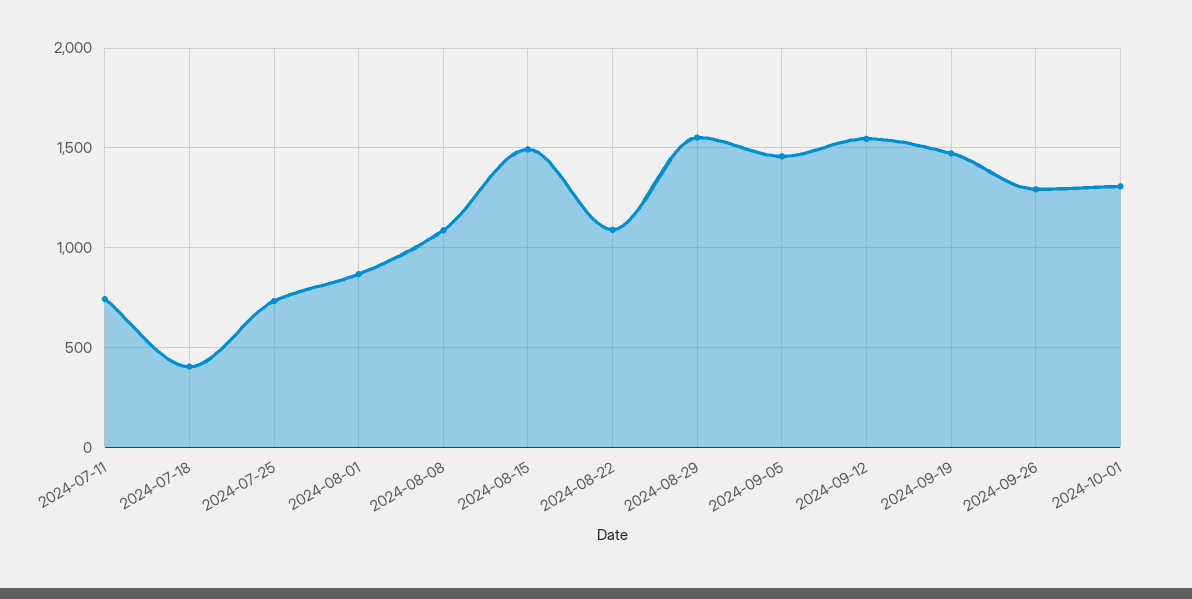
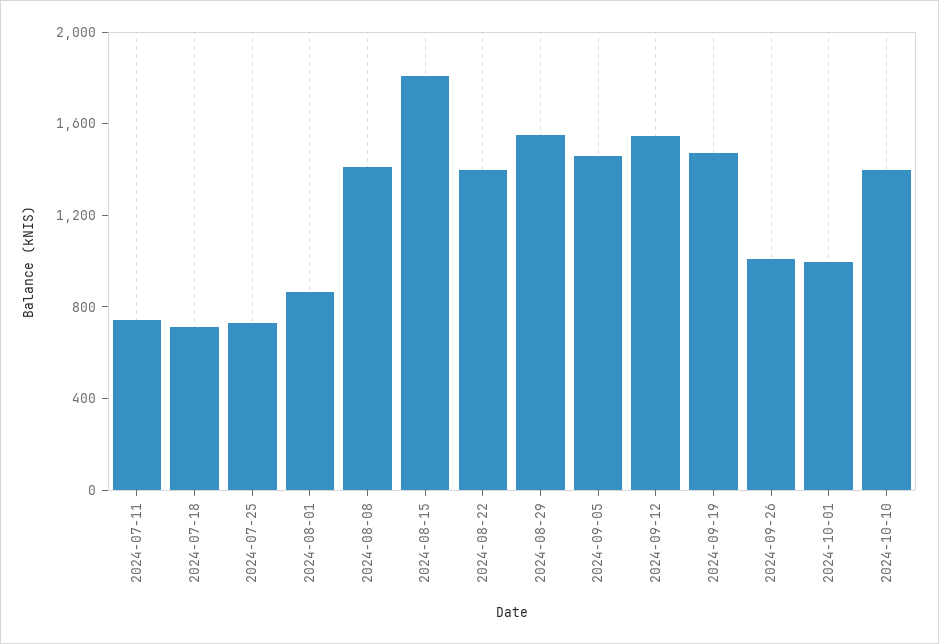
2024-07-18: 400 -> 700
2024-08-08: 1100 -> 1400
2024-08-15: 1500 -> 1800
2024-08-22: 1100 -> 1400
2024-09-26: 1300 -> 1000
2024-10-01: 1300 -> 1000
2024-10-10: none -> 1400

